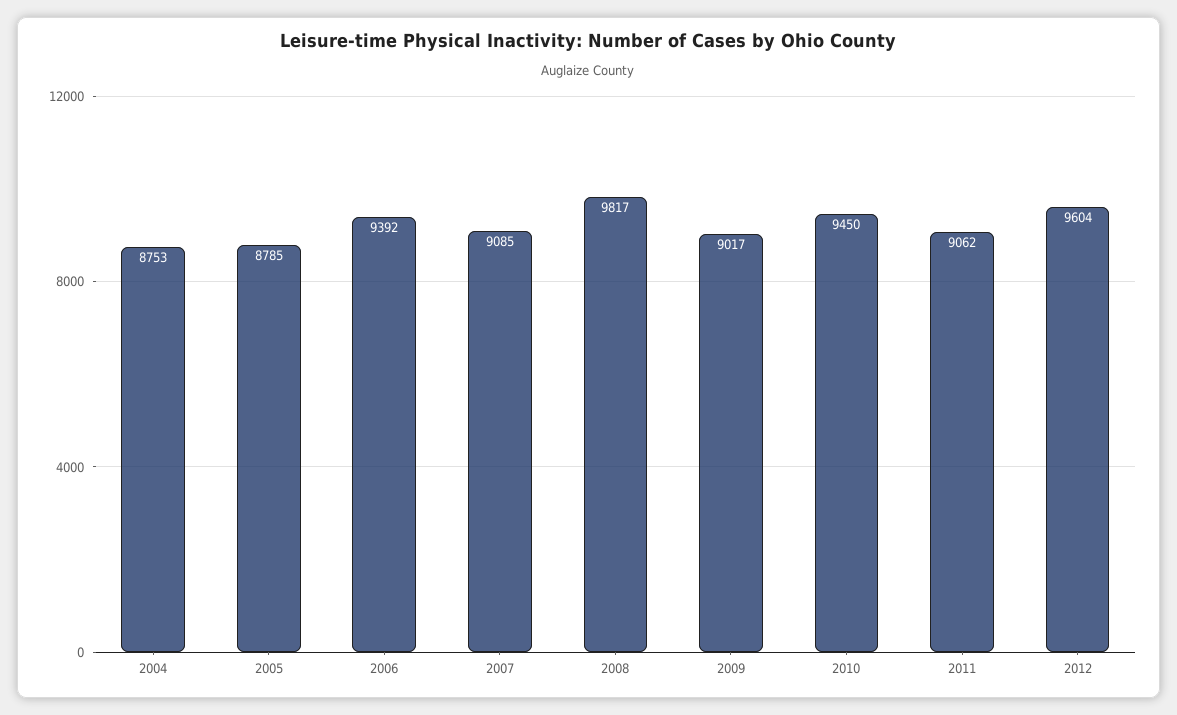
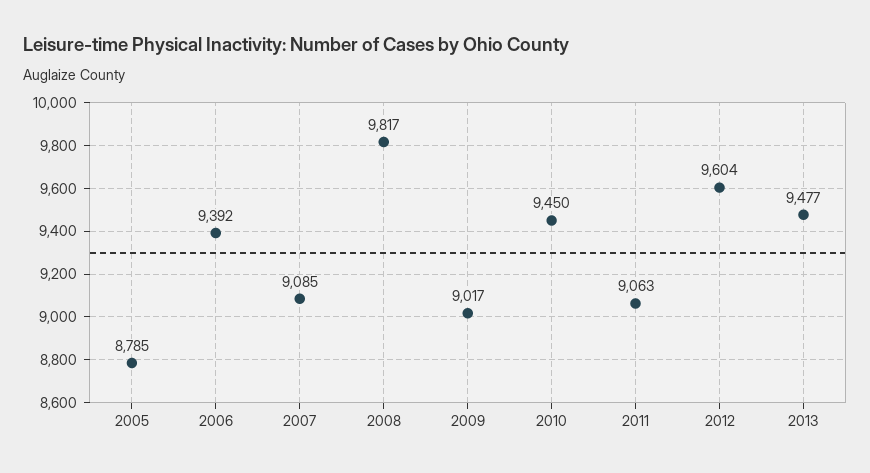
2004: 8753 -> none
2011: 9062 -> 9063
2013: none -> 9477

